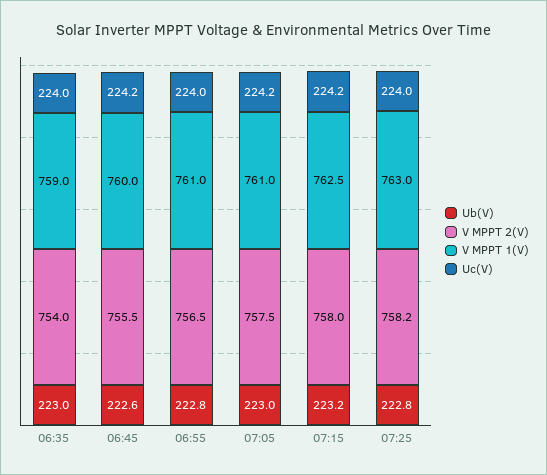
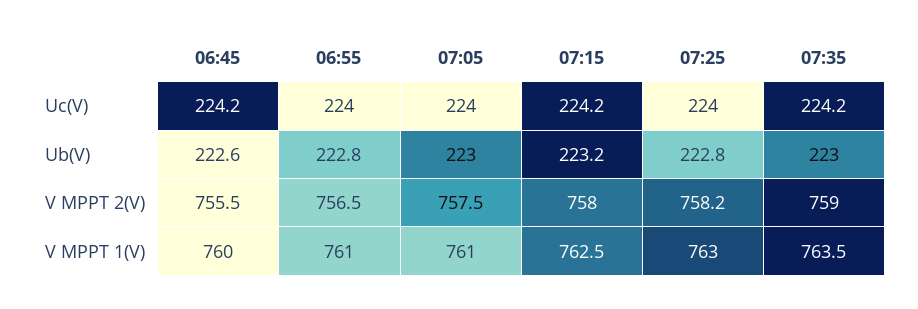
Ub(V), 06:35: 223 -> none
V MPPT 2(V), 06:35: 754 -> none
V MPPT 1(V), 06:35: 759 -> none
Uc(V), 06:35: 224 -> none
Uc(V), 07:05: 224.2 -> 224
Uc(V), 07:35: none -> 224.2
Ub(V), 07:35: none -> 223
V MPPT 2(V), 07:35: none -> 759
V MPPT 1(V), 07:35: none -> 763.5

